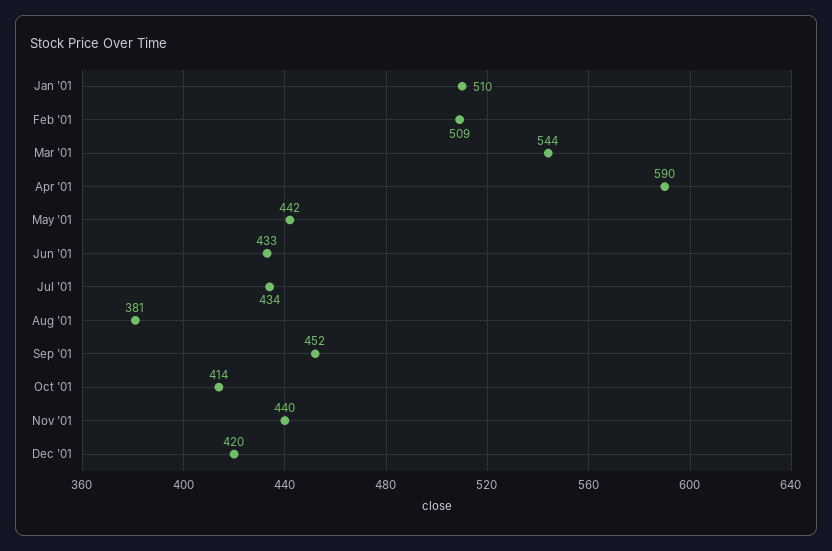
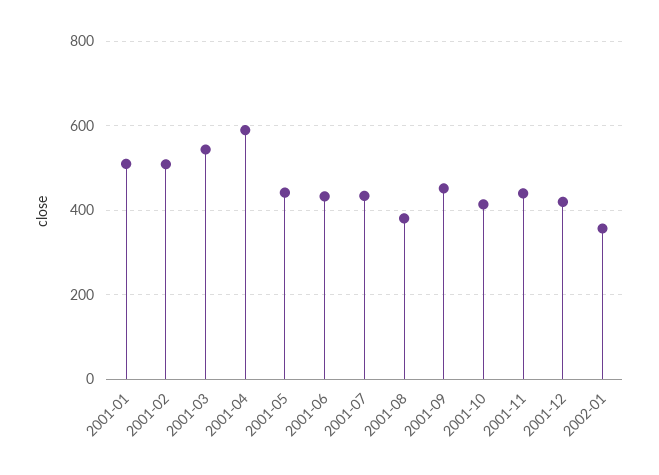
2002-01: none -> 360

